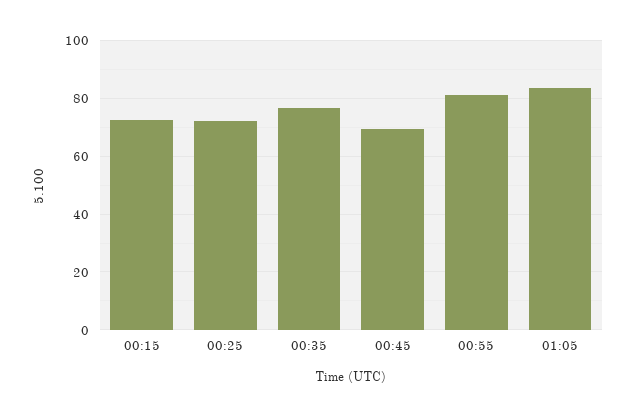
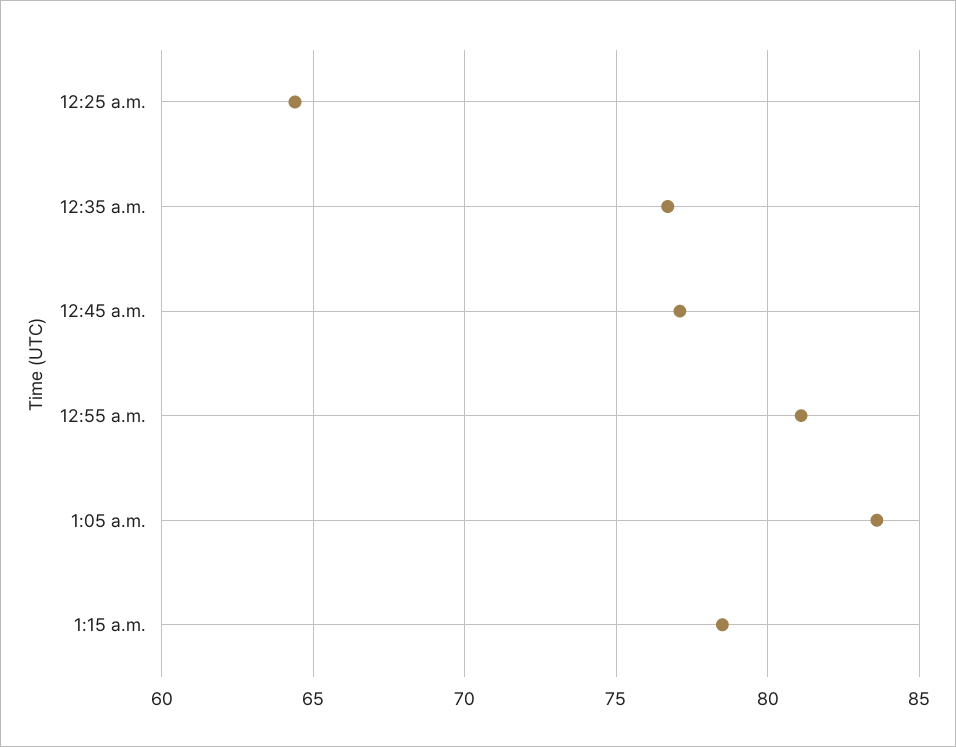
00:15: 72.5 -> none
00:25: 72.5 -> 64.5
00:45: 70 -> 77
1:15 a.m.: none -> 78.5

